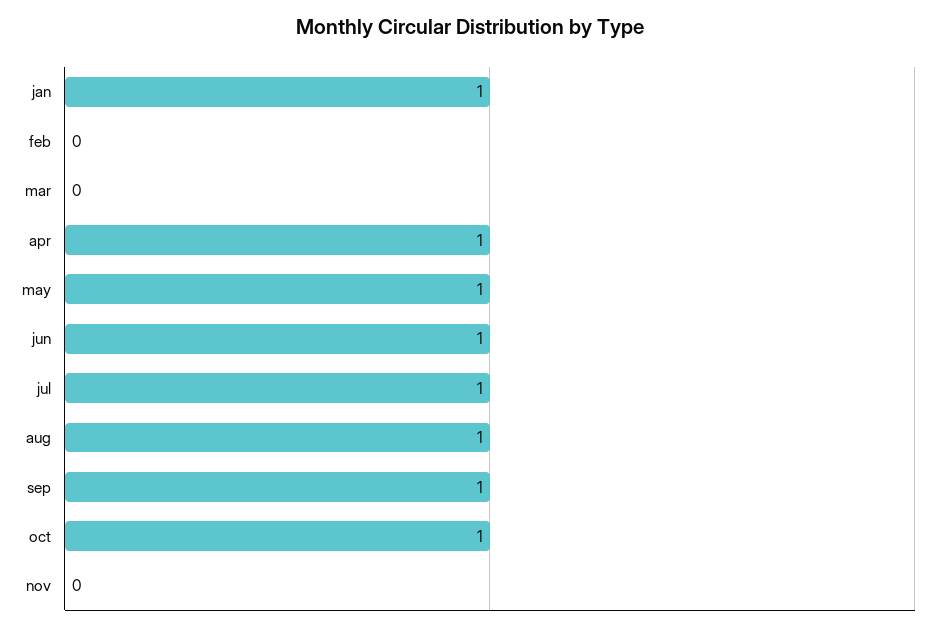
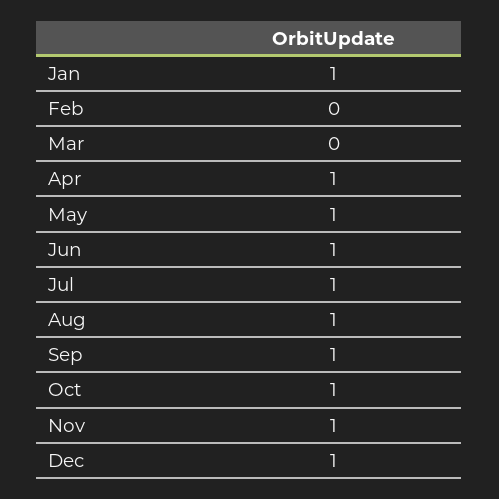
nov: 0 -> 1
Dec: none -> 1

